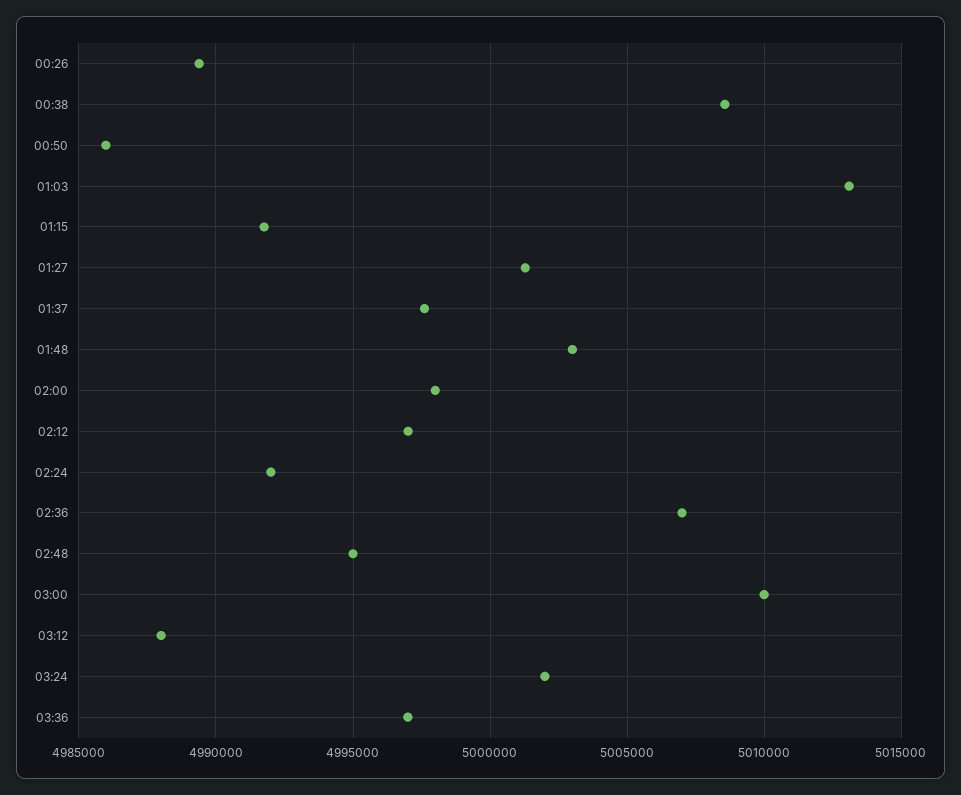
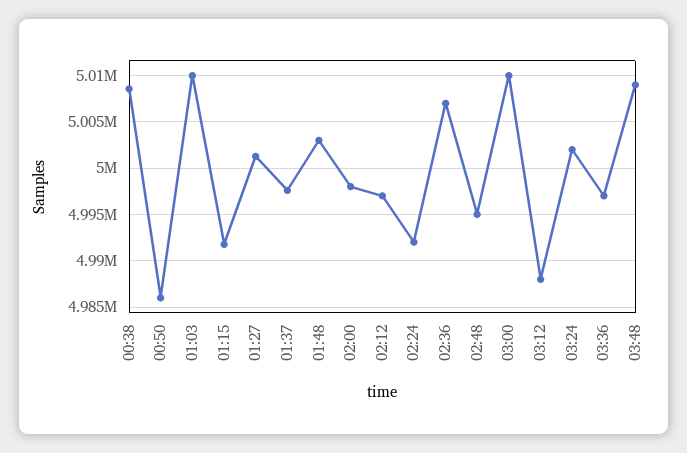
00:26: 4989500 -> none
01:03: 5013000 -> 5010000
03:48: none -> 5009000

